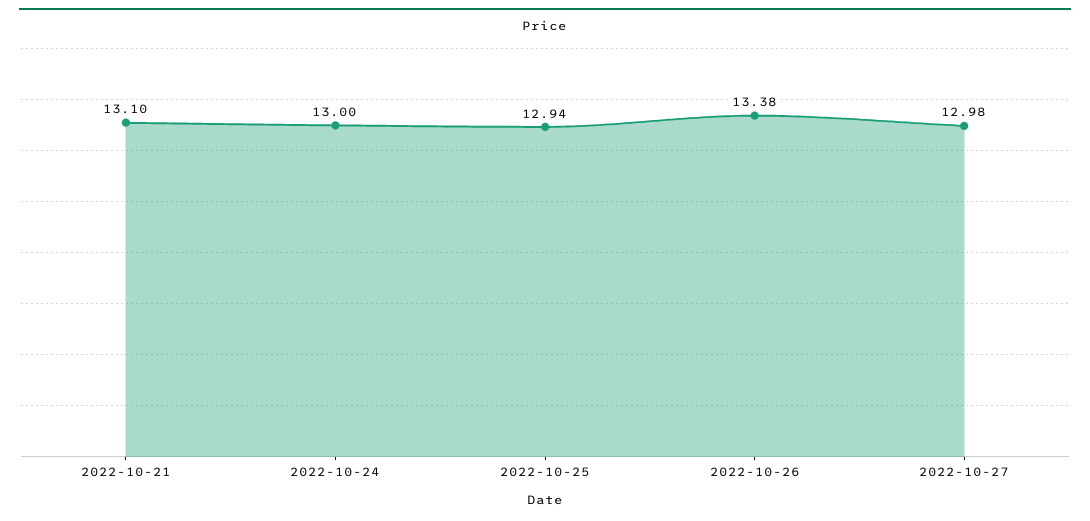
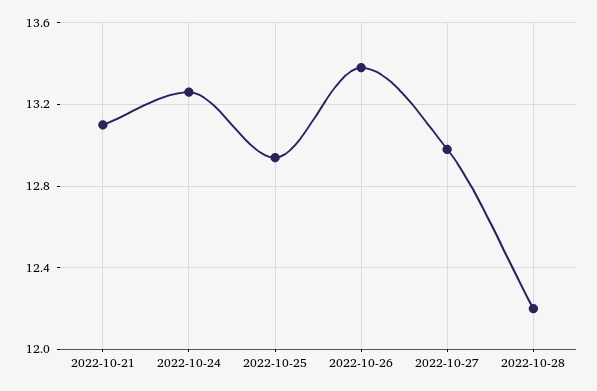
2022-10-24: 13 -> 13.25
2022-10-28: none -> 12.2

